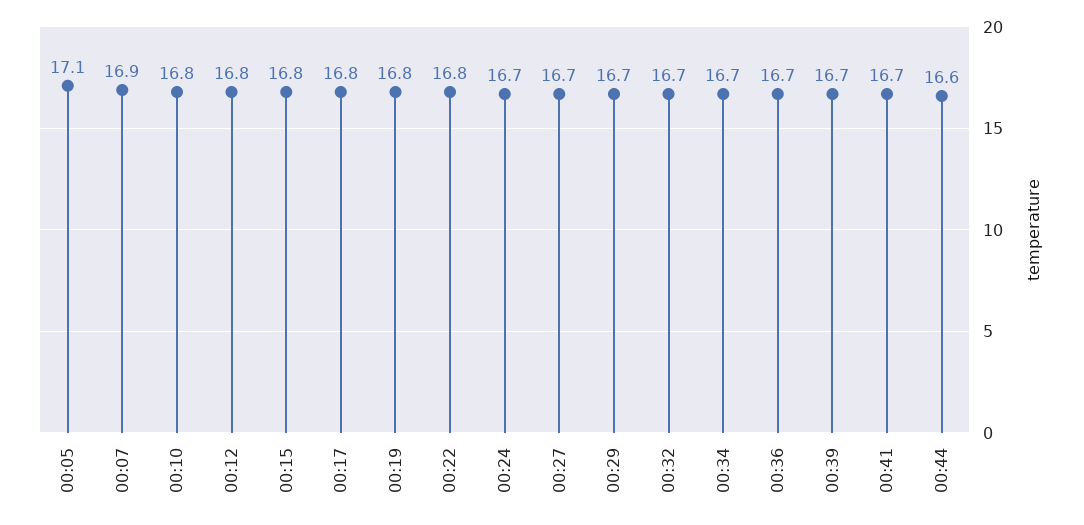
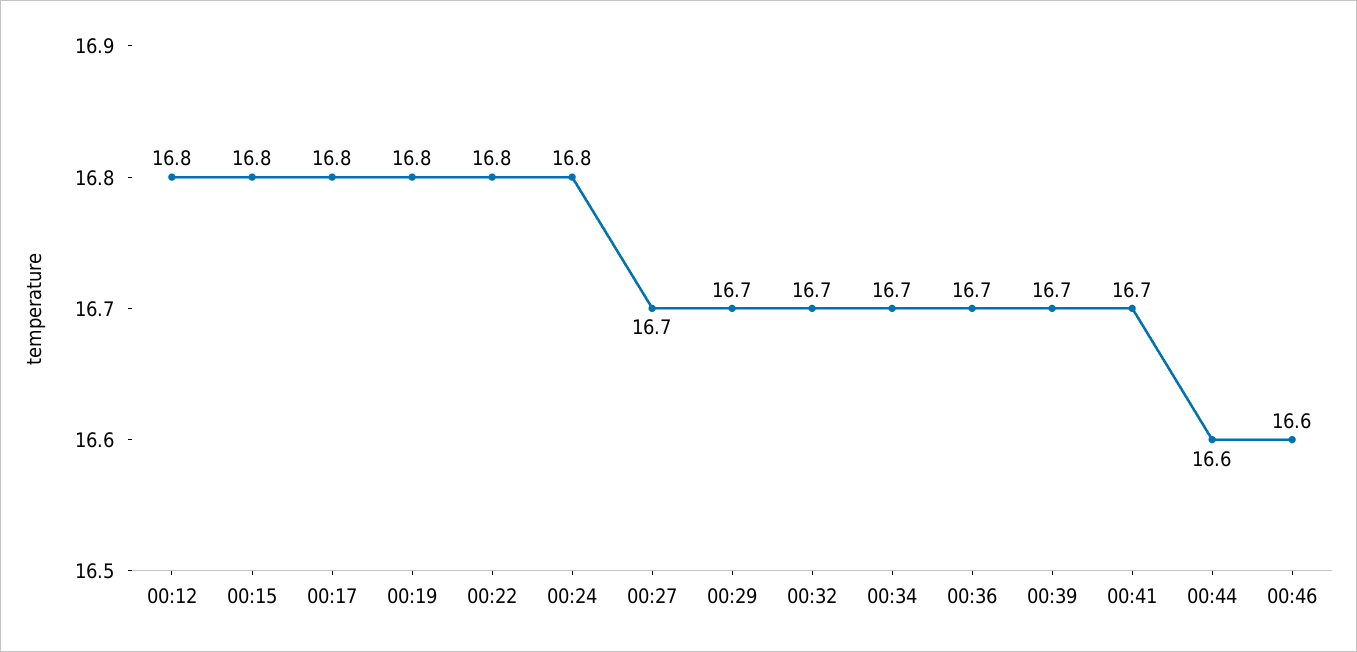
00:05: 17.1 -> none
00:07: 16.9 -> none
00:10: 16.8 -> none
00:24: 16.7 -> 16.8
00:46: none -> 16.6

